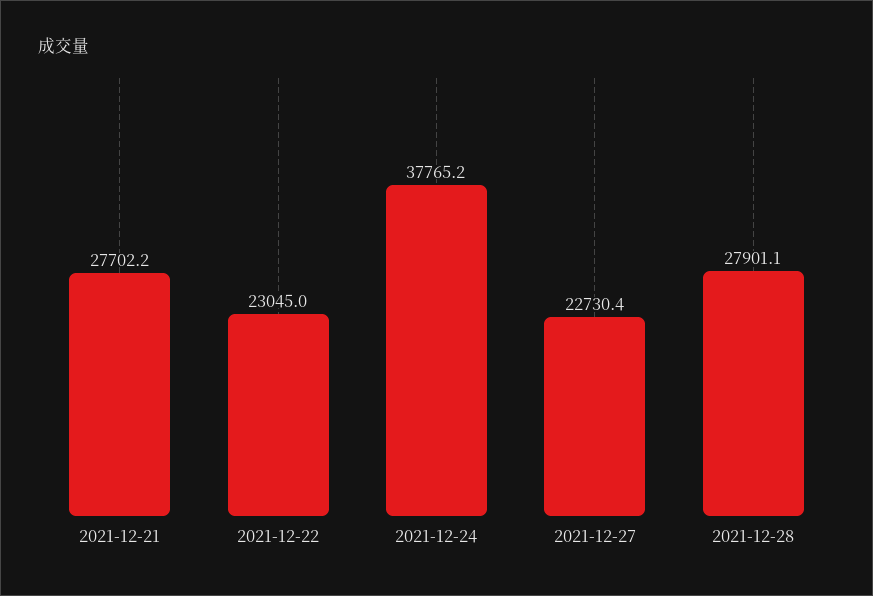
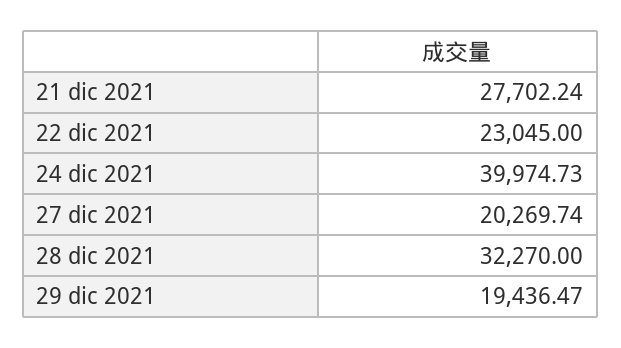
2021-12-24: 37765.2 -> 39974.73
2021-12-27: 22730.4 -> 20269.74
2021-12-28: 27901.1 -> 32270
29 dic 2021: none -> 19436.47

